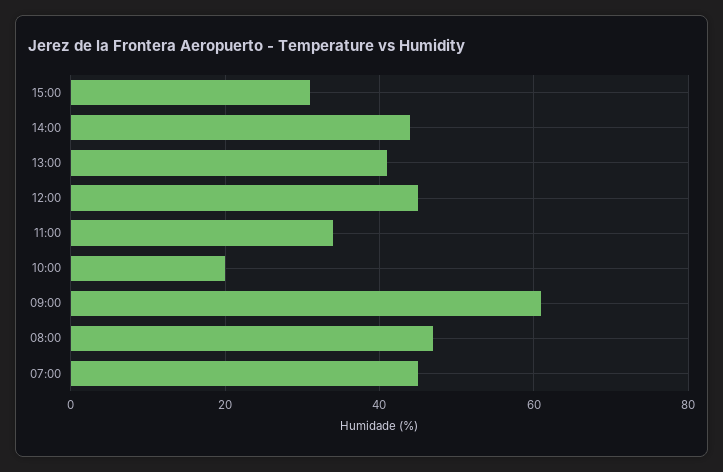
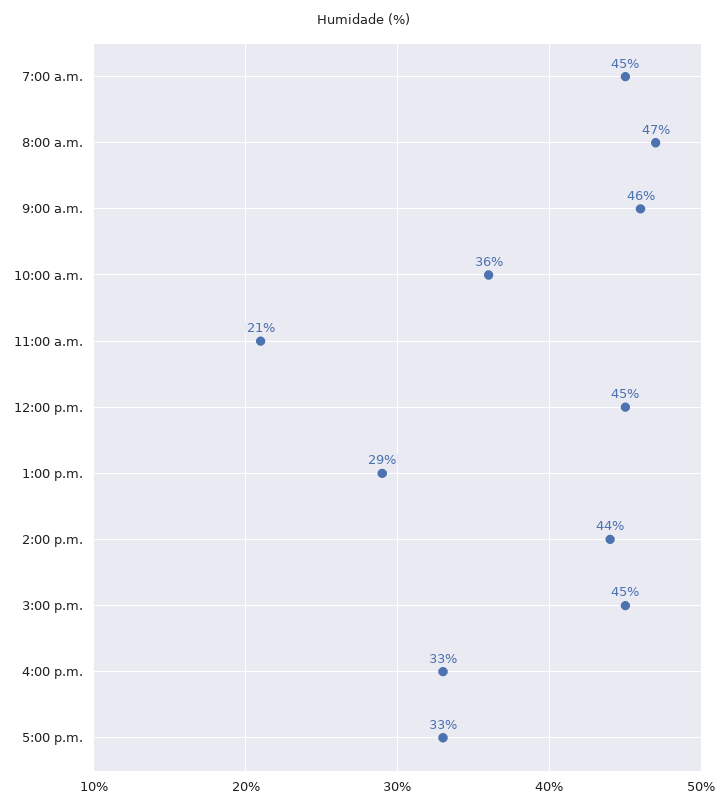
15:00: 30 -> 45
13:00: 40 -> 29
11:00: 35 -> 21
10:00: 20 -> 36
09:00: 60 -> 46
4:00 p.m.: none -> 33
5:00 p.m.: none -> 33

